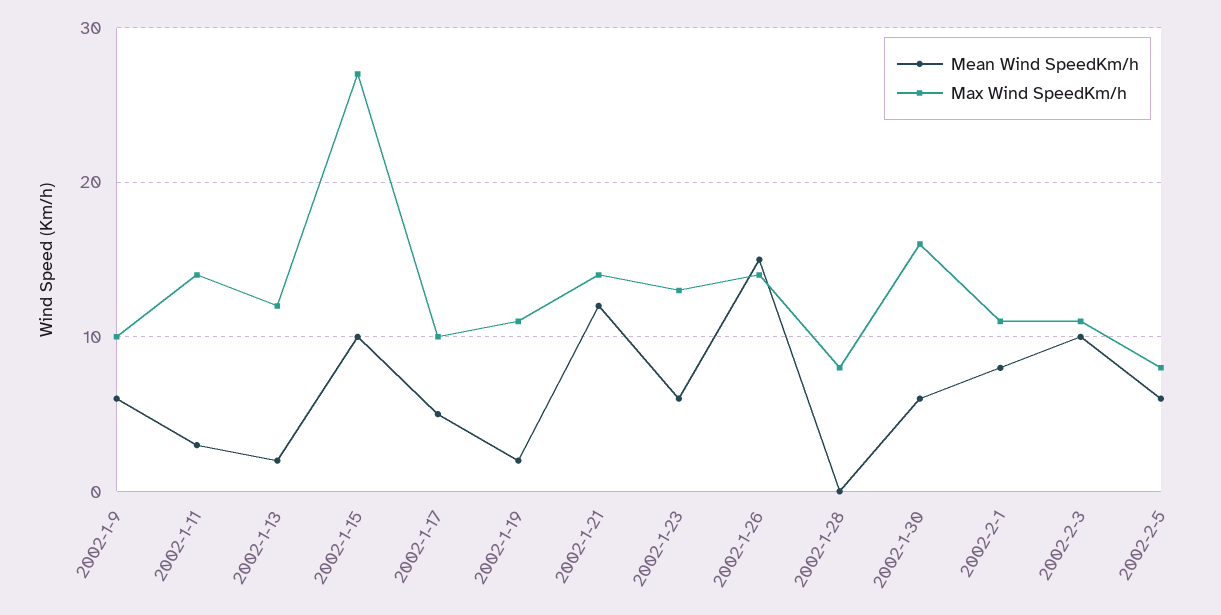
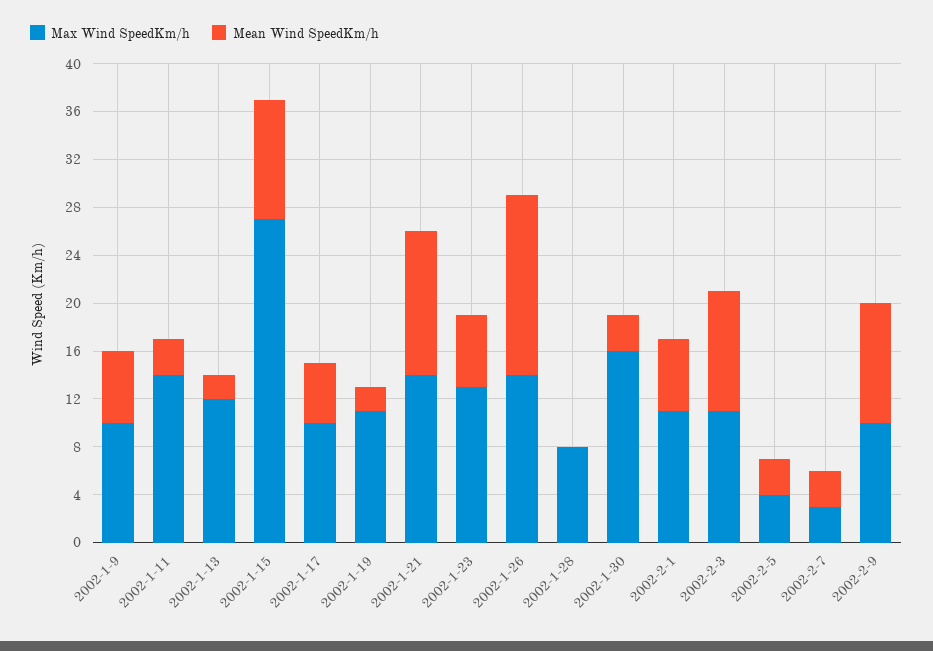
Mean Wind SpeedKm/h, 2002-1-30: 6 -> 3
Mean Wind SpeedKm/h, 2002-2-1: 8 -> 6
Mean Wind SpeedKm/h, 2002-2-5: 6 -> 3
Max Wind SpeedKm/h, 2002-2-5: 8 -> 4
Max Wind SpeedKm/h, 2002-2-7: none -> 3
Mean Wind SpeedKm/h, 2002-2-7: none -> 3
Max Wind SpeedKm/h, 2002-2-9: none -> 10
Mean Wind SpeedKm/h, 2002-2-9: none -> 10

